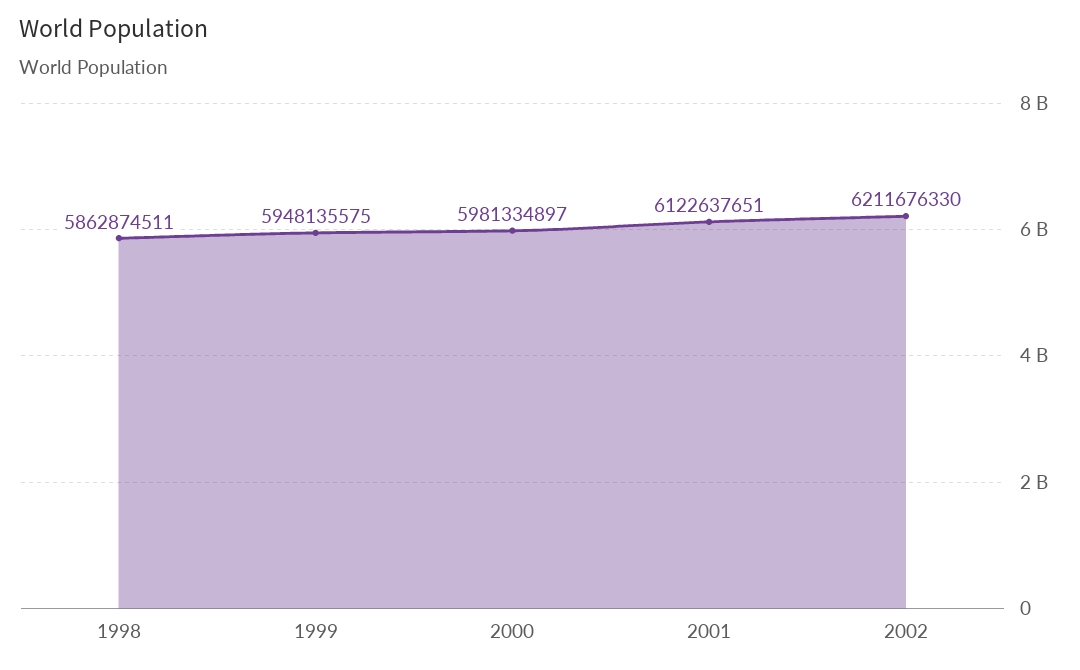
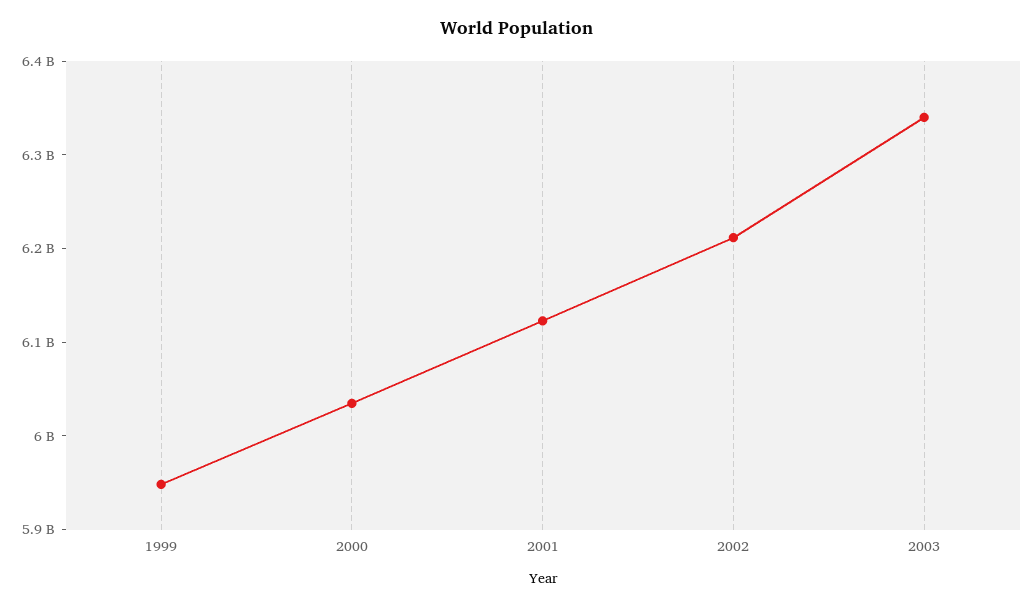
1998: 5862874511 -> none
2000: 5981334897 -> 6040000000
2003: none -> 6340000000

